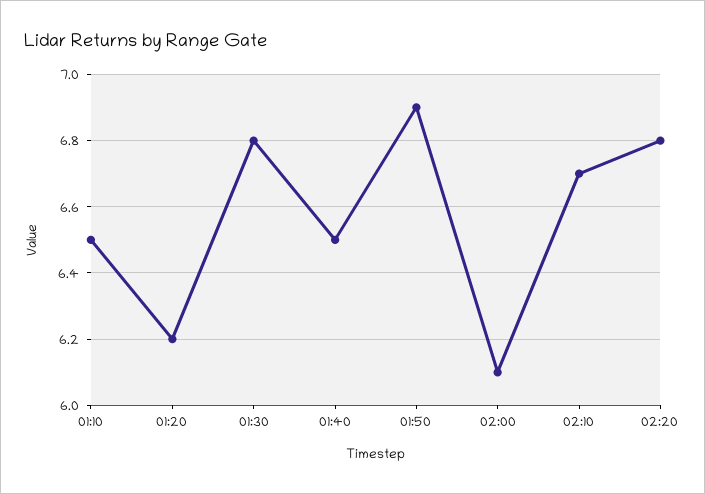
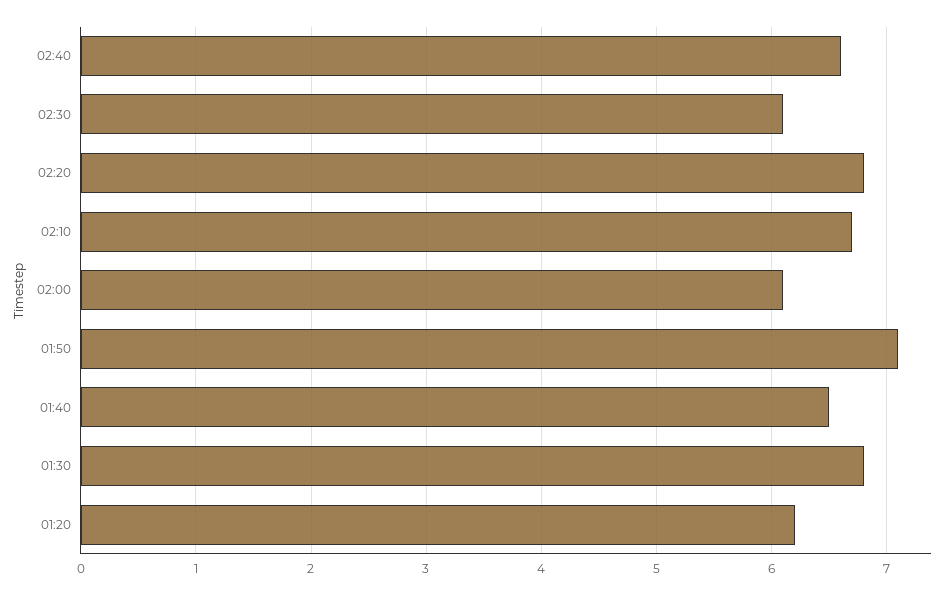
01:10: 6.5 -> none
01:50: 6.9 -> 7.1
02:40: none -> 6.6
02:30: none -> 6.1

